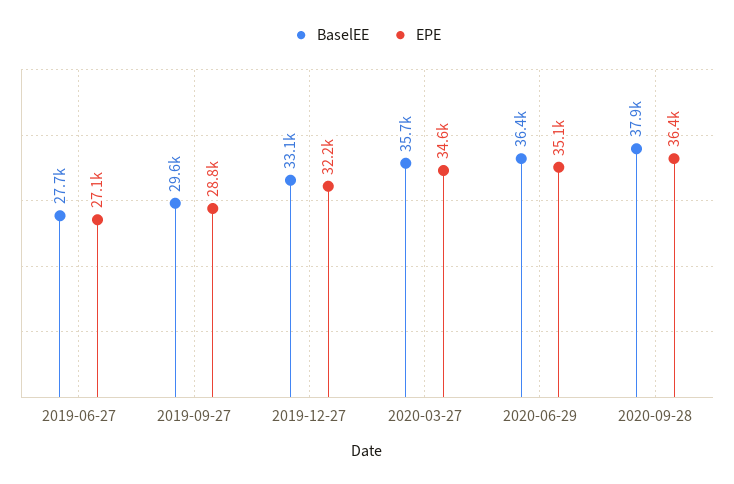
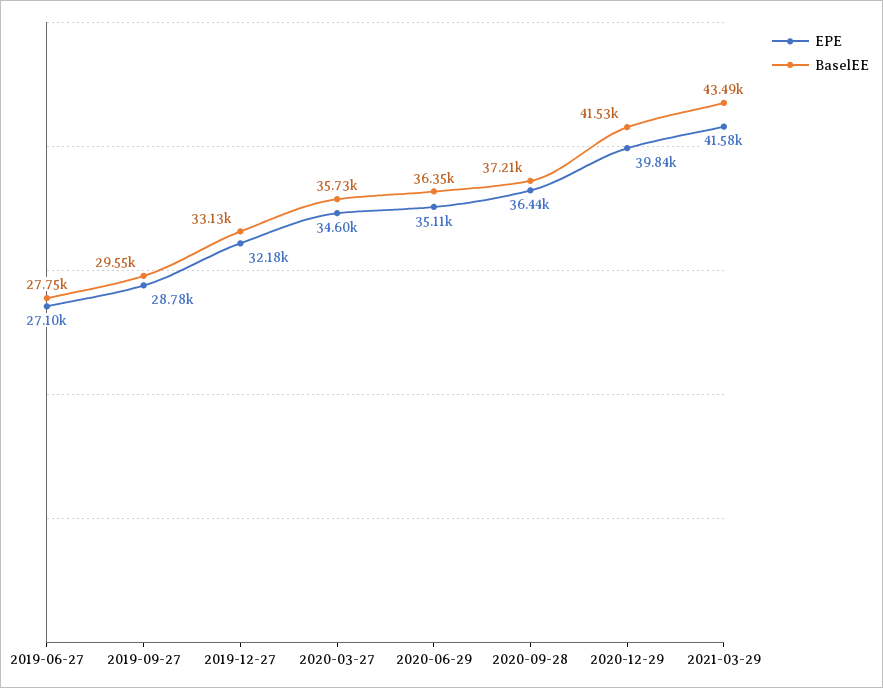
BaselEE, 2020-09-28: 37900 -> 37210
EPE, 2020-12-29: none -> 39840
BaselEE, 2020-12-29: none -> 41530
EPE, 2021-03-29: none -> 41580
BaselEE, 2021-03-29: none -> 43490

